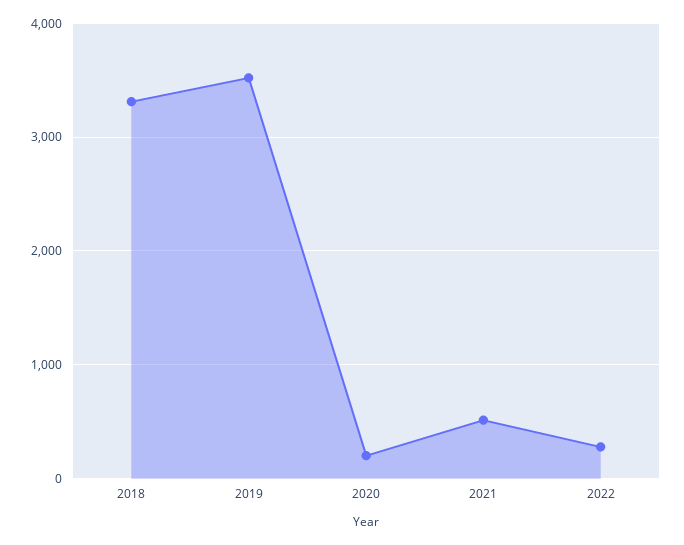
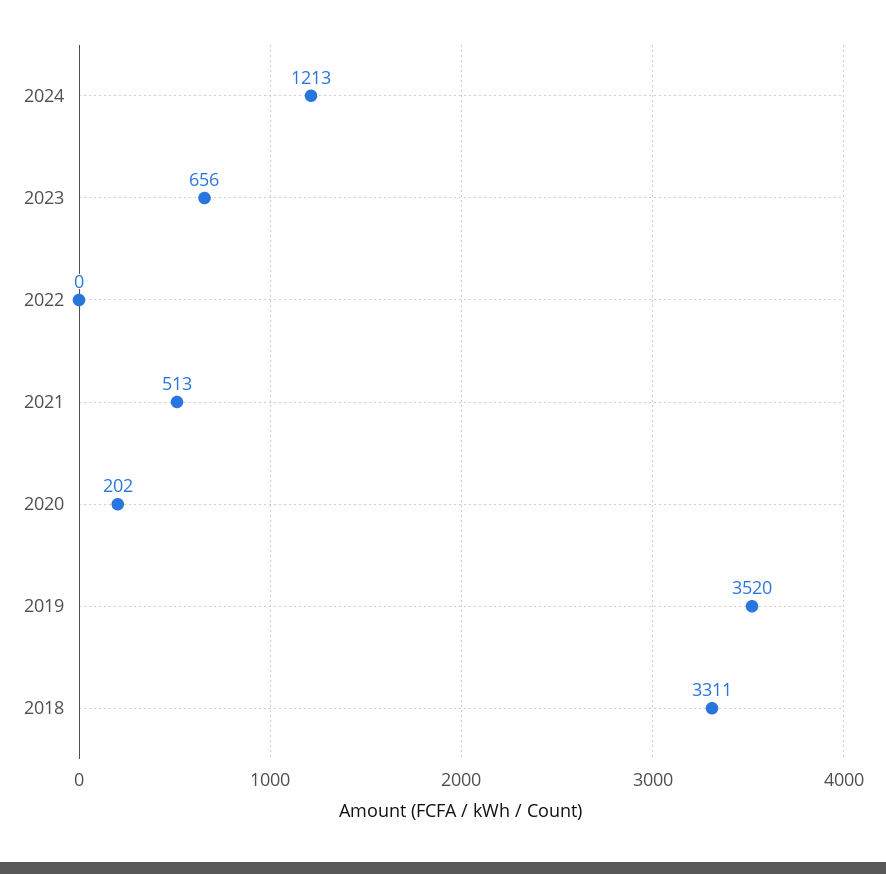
2022: 300 -> 0
2024: none -> 1213
2023: none -> 656

